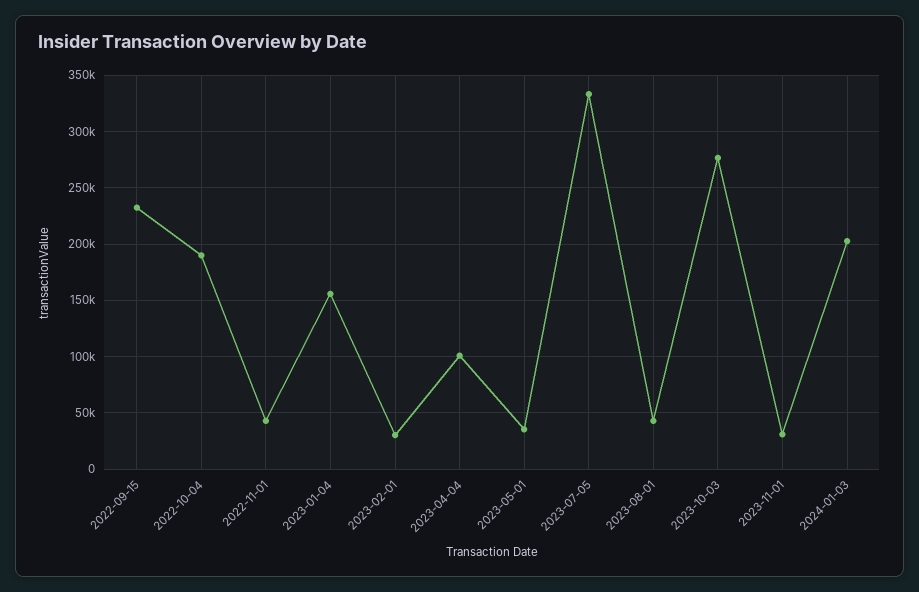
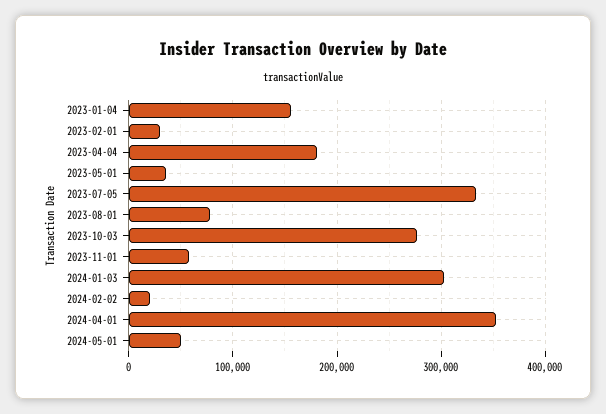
2022-09-15: 230000 -> none
2022-10-04: 190000 -> none
2022-11-01: 40000 -> none
2023-04-04: 100000 -> 180000
2023-08-01: 40000 -> 80000
2023-11-01: 30000 -> 60000
2024-01-03: 200000 -> 300000
2024-02-02: none -> 20000
2024-04-01: none -> 350000
2024-05-01: none -> 50000

